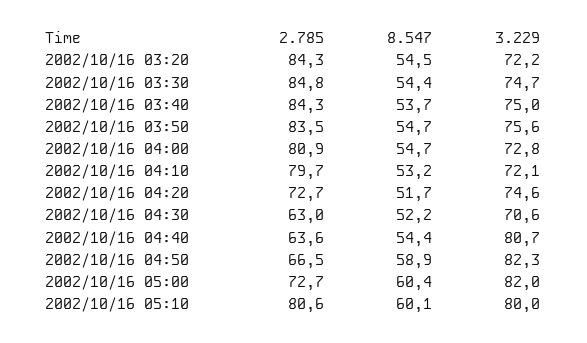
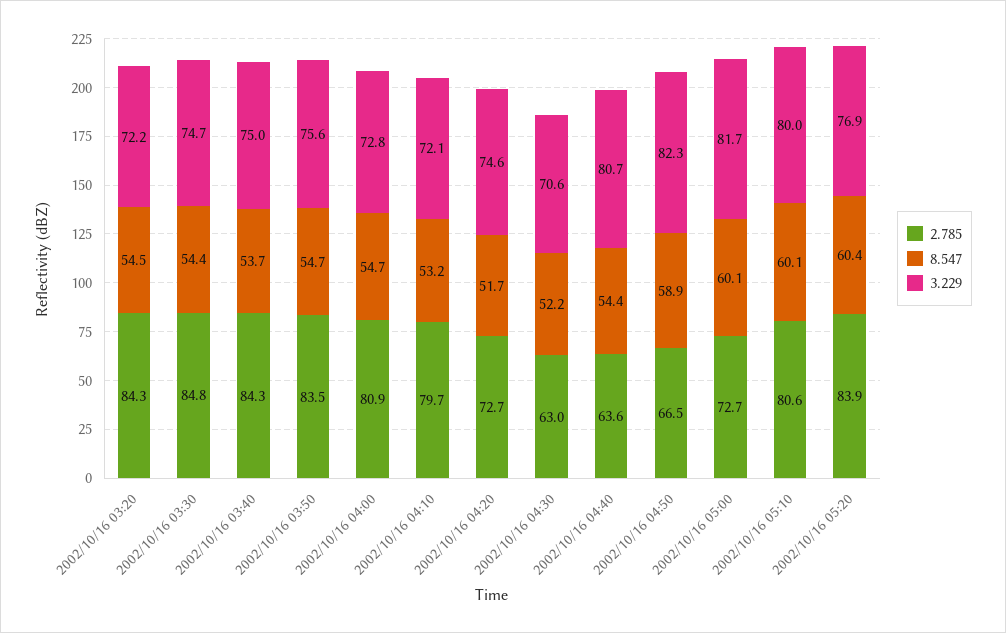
8.547, 2002/10/16 05:00: 60.4 -> 60.1
3.229, 2002/10/16 05:00: 82 -> 81.7
2.785, 2002/10/16 05:20: none -> 83.9
8.547, 2002/10/16 05:20: none -> 60.4
3.229, 2002/10/16 05:20: none -> 76.9

